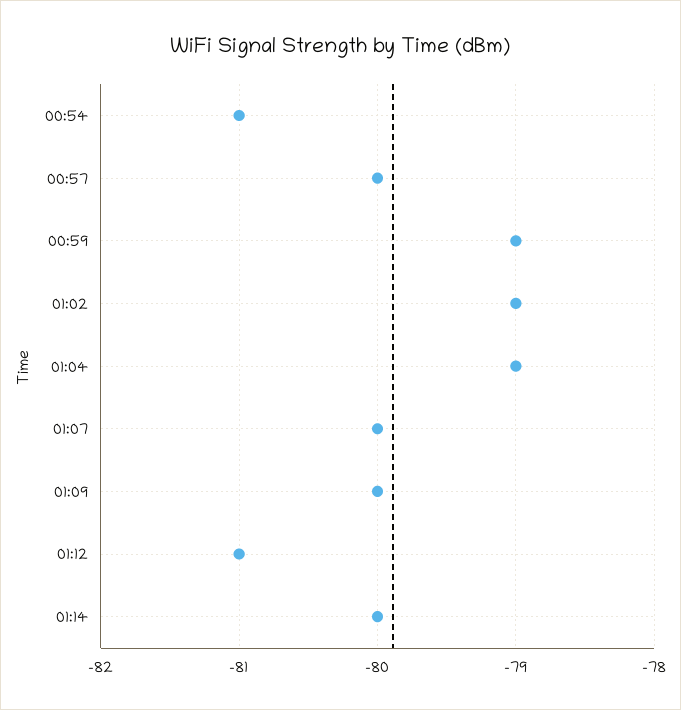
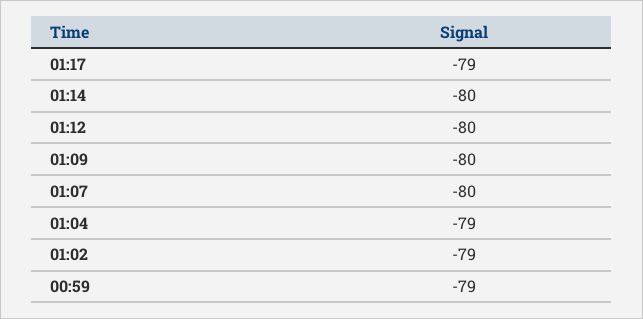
00:54: -81 -> none
00:57: -80 -> none
01:12: -81 -> -80
01:17: none -> -79

